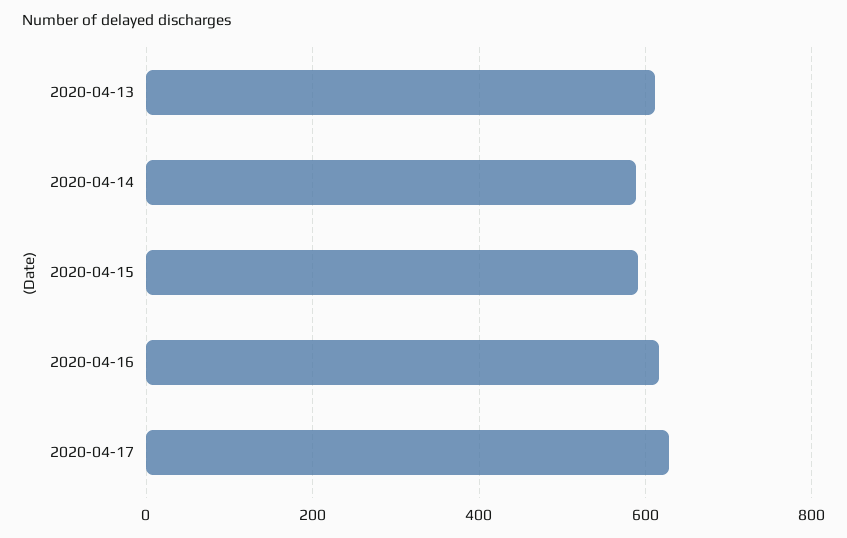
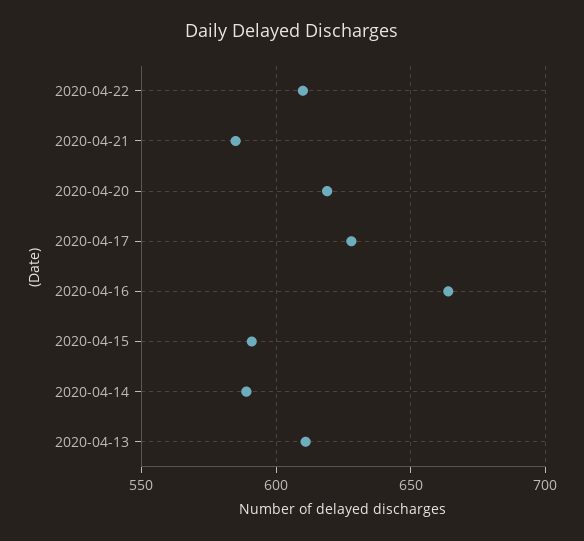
2020-04-16: 620 -> 665
2020-04-22: none -> 610
2020-04-21: none -> 585
2020-04-20: none -> 620

